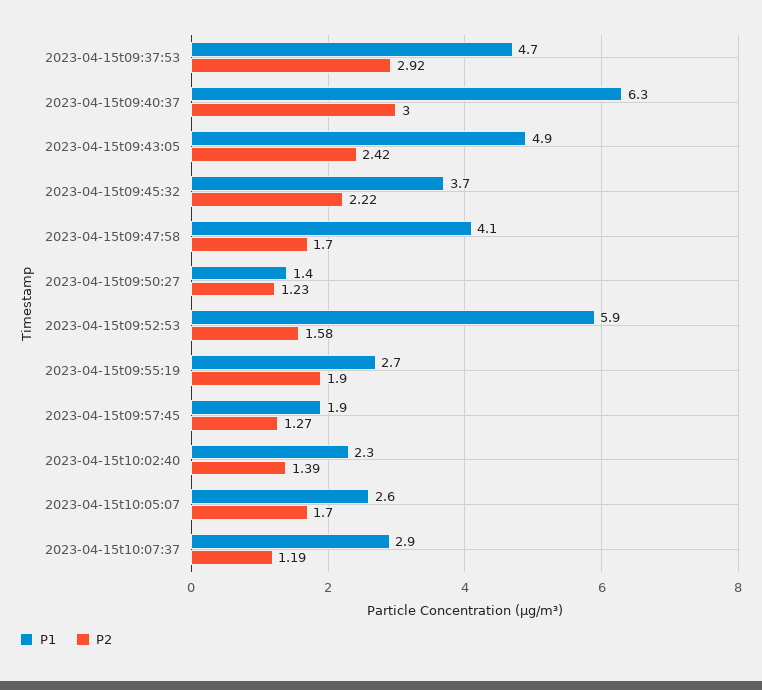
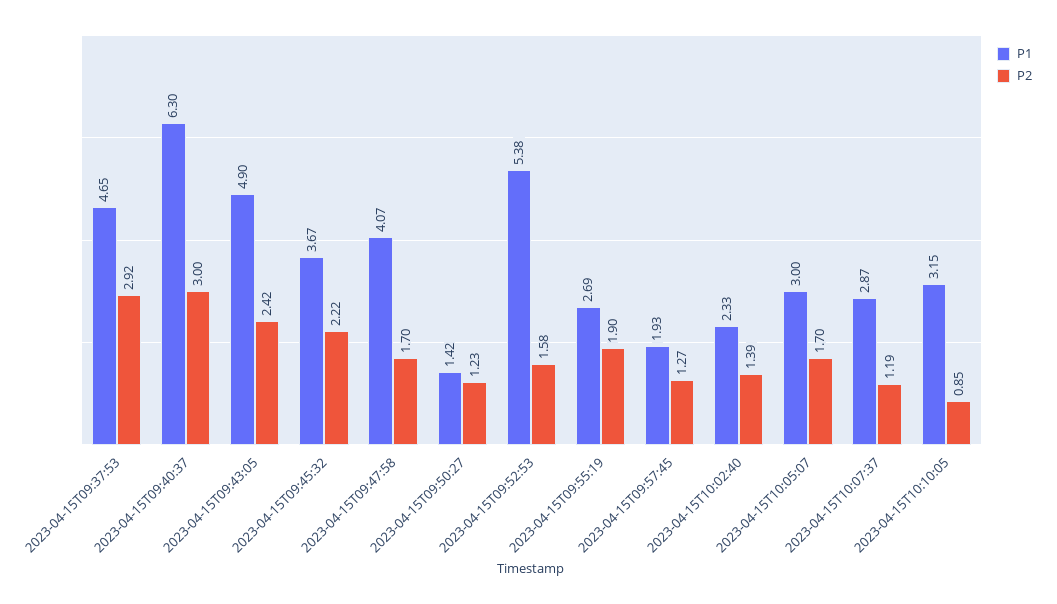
P1, 2023-04-15t09:52:53: 5.9 -> 5.38
P1, 2023-04-15t10:05:07: 2.6 -> 3
P1, 2023-04-15T10:10:05: none -> 3.15
P2, 2023-04-15T10:10:05: none -> 0.85

